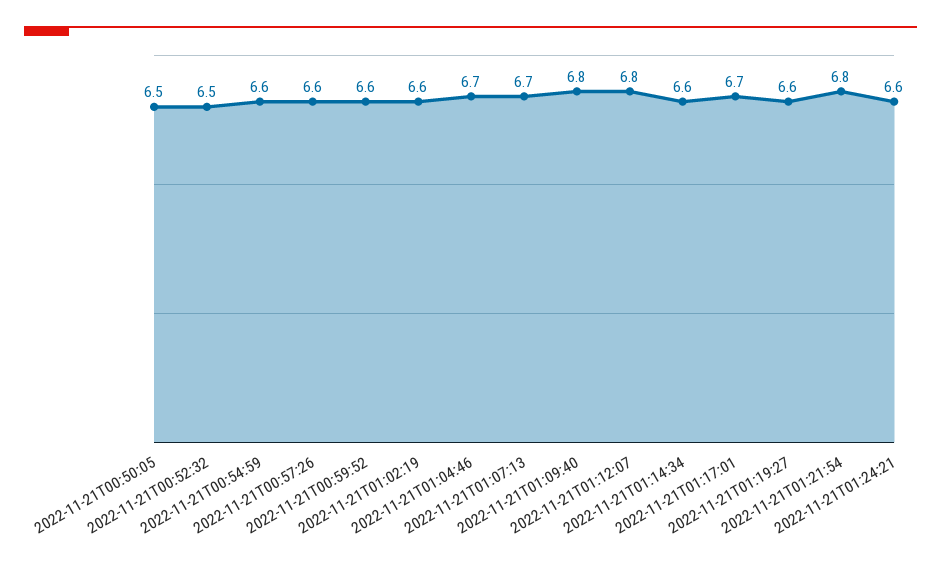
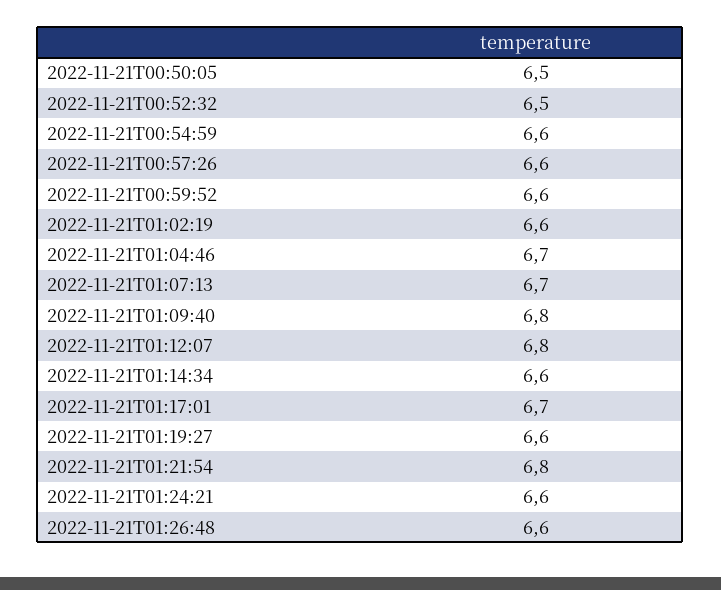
2022-11-21T01:26:48: none -> 6.6

